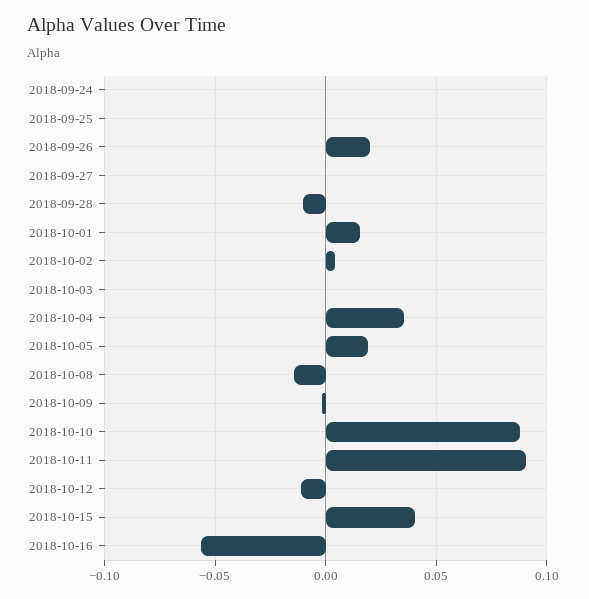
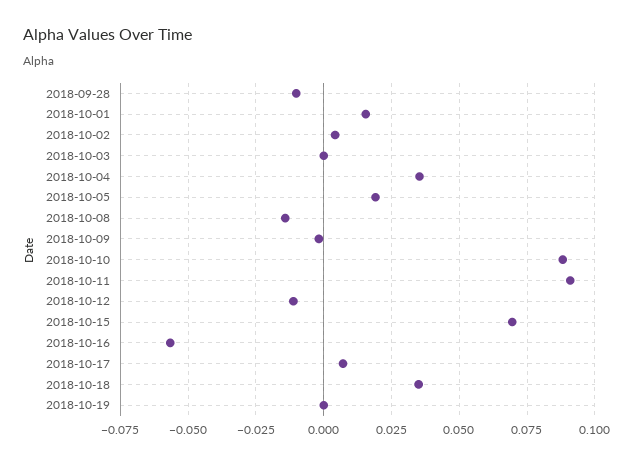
2018-09-24: 0 -> none
2018-09-25: 0 -> none
2018-09-26: 0.02 -> none
2018-09-27: 0 -> none
2018-10-15: 0.04 -> 0.07
2018-10-17: none -> 0.0075
2018-10-18: none -> 0.035
2018-10-19: none -> 0

